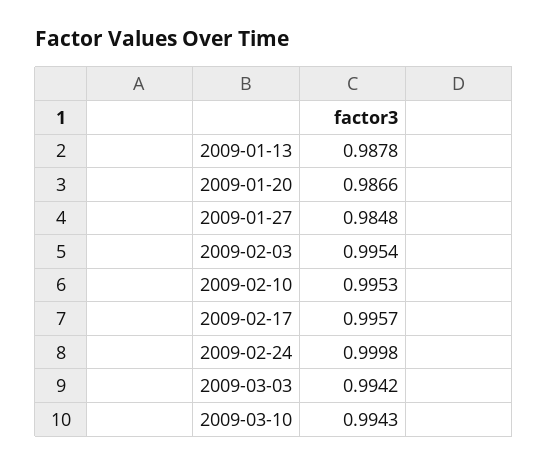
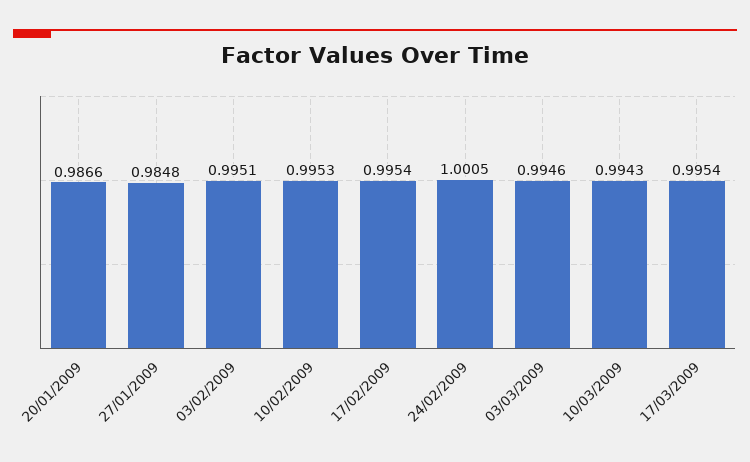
2009-01-13: 0.9878 -> none
2009-02-03: 0.9954 -> 0.9951
2009-02-17: 0.9957 -> 0.9954
2009-02-24: 0.9998 -> 1.0005
2009-03-03: 0.9942 -> 0.9946
17/03/2009: none -> 0.9954

